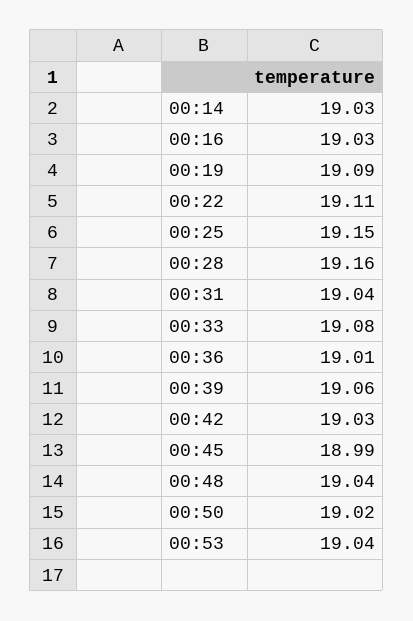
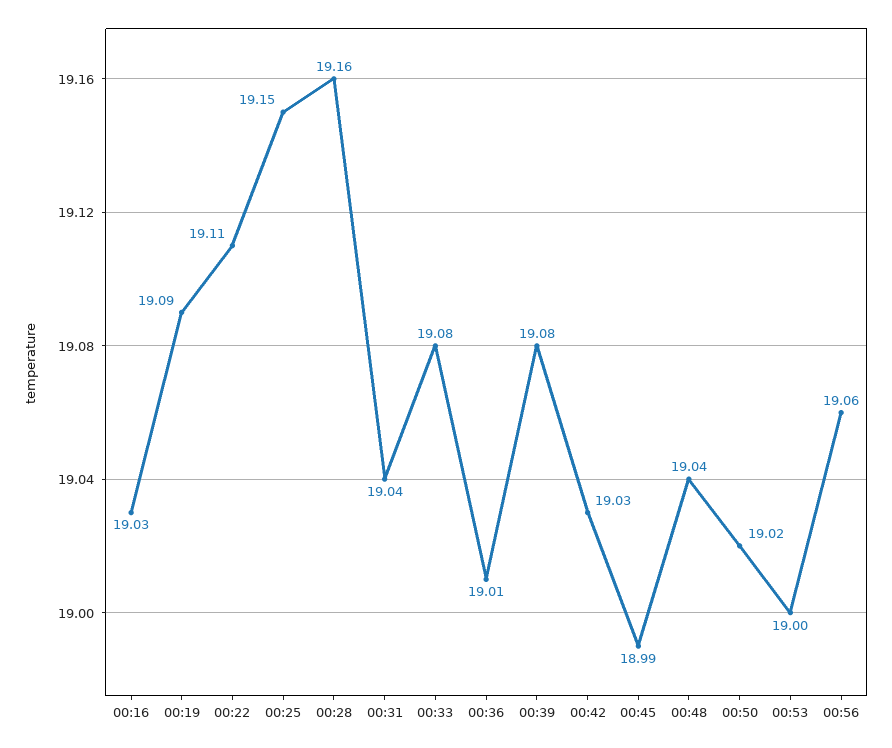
00:14: 19.03 -> none
00:39: 19.06 -> 19.08
00:53: 19.04 -> 19
00:56: none -> 19.06

